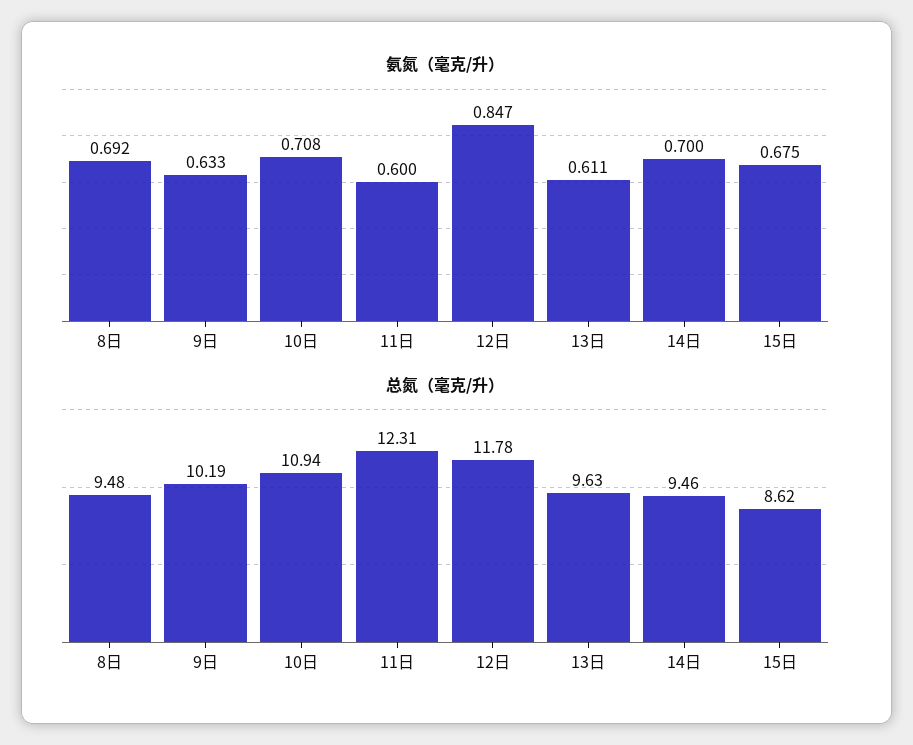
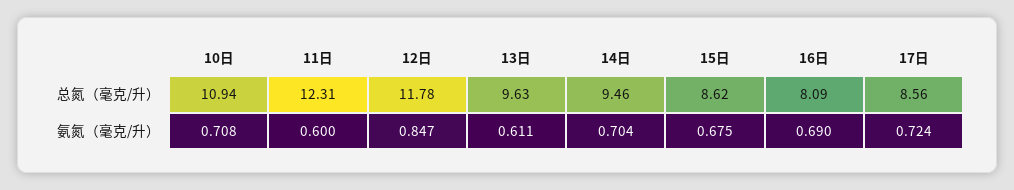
氨氮（毫克/升）, 8日: 0.692 -> none
氨氮（毫克/升）, 9日: 0.633 -> none
氨氮（毫克/升）, 14日: 0.7 -> 0.704
总氮（毫克/升）, 8日: 9.48 -> none
总氮（毫克/升）, 9日: 10.19 -> none
总氮（毫克/升）, 16日: none -> 8.09
总氮（毫克/升）, 17日: none -> 8.56
氨氮（毫克/升）, 16日: none -> 0.69
氨氮（毫克/升）, 17日: none -> 0.724

